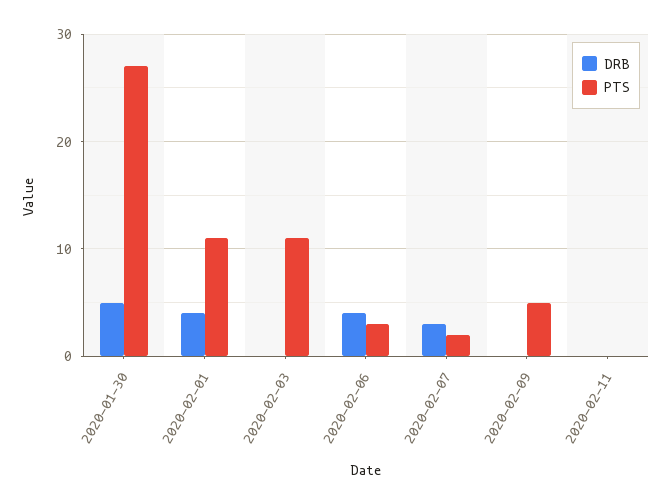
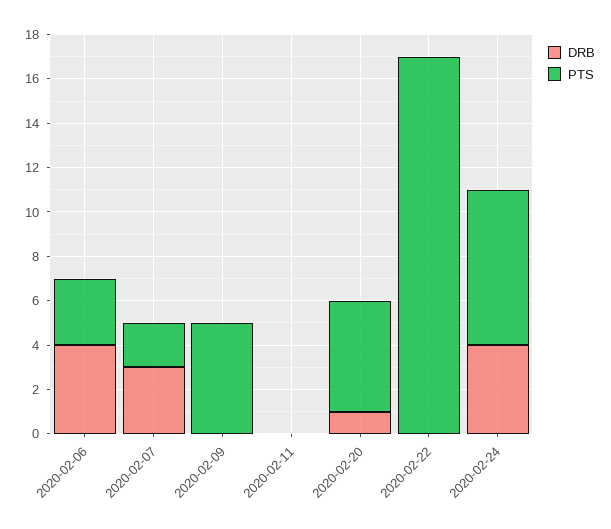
DRB, 2020-01-30: 5 -> none
PTS, 2020-01-30: 27 -> none
DRB, 2020-02-01: 4 -> none
PTS, 2020-02-01: 11 -> none
DRB, 2020-02-03: 0 -> none
PTS, 2020-02-03: 11 -> none
DRB, 2020-02-20: none -> 1
PTS, 2020-02-20: none -> 5
DRB, 2020-02-22: none -> 0
PTS, 2020-02-22: none -> 17
DRB, 2020-02-24: none -> 4
PTS, 2020-02-24: none -> 7

